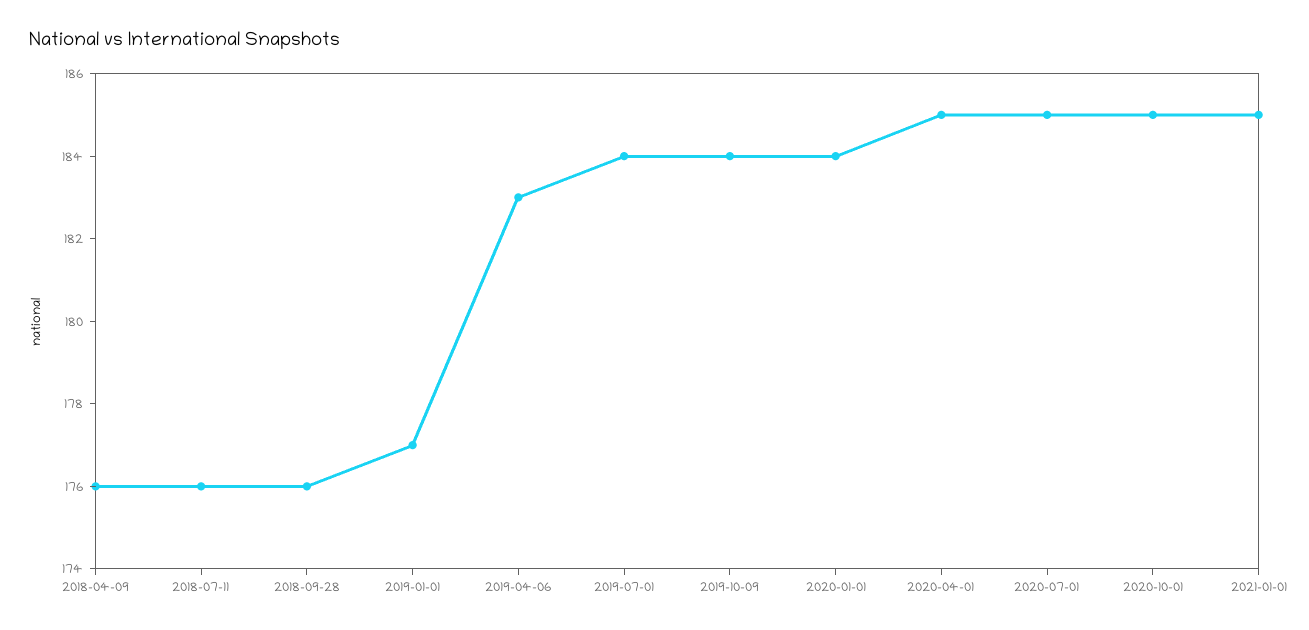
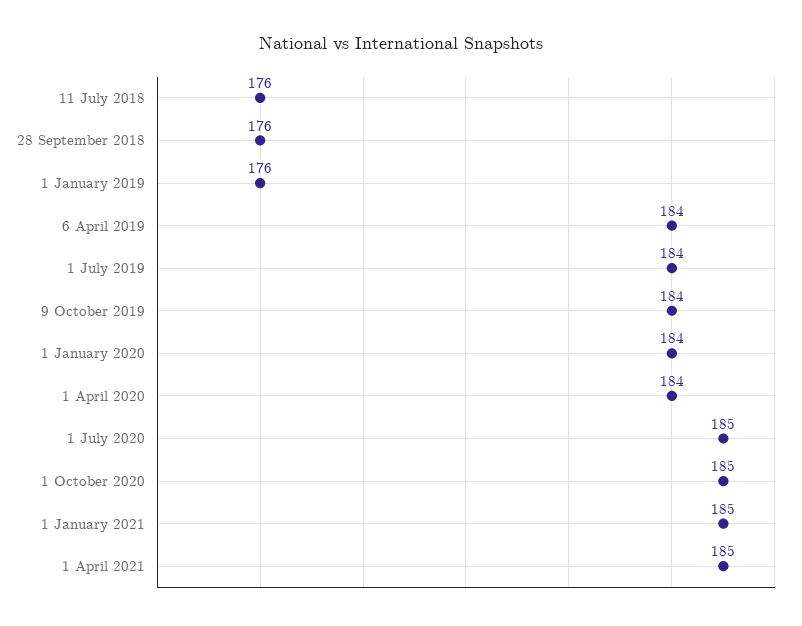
2018-04-09: 176 -> none
2019-01-01: 177 -> 176
2019-04-06: 183 -> 184
2020-04-01: 185 -> 184
1 April 2021: none -> 185

